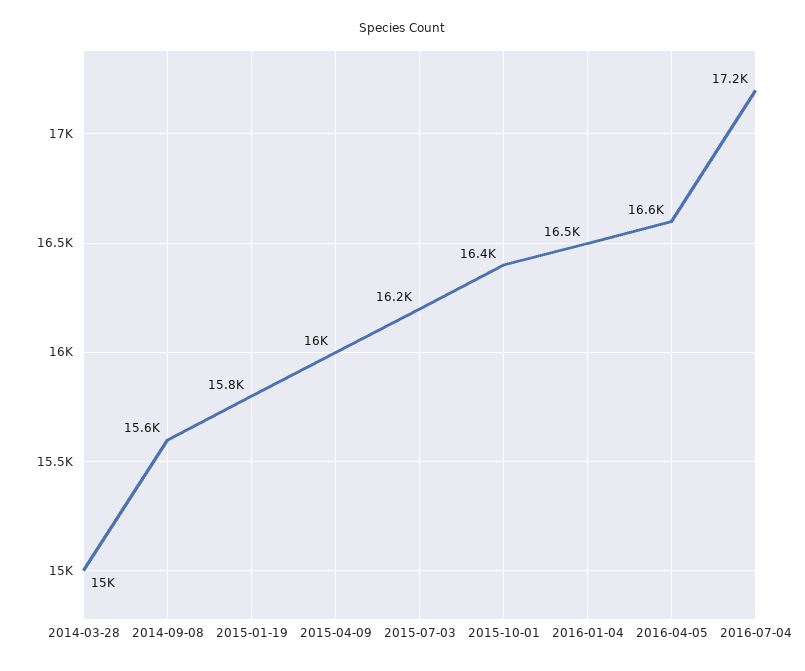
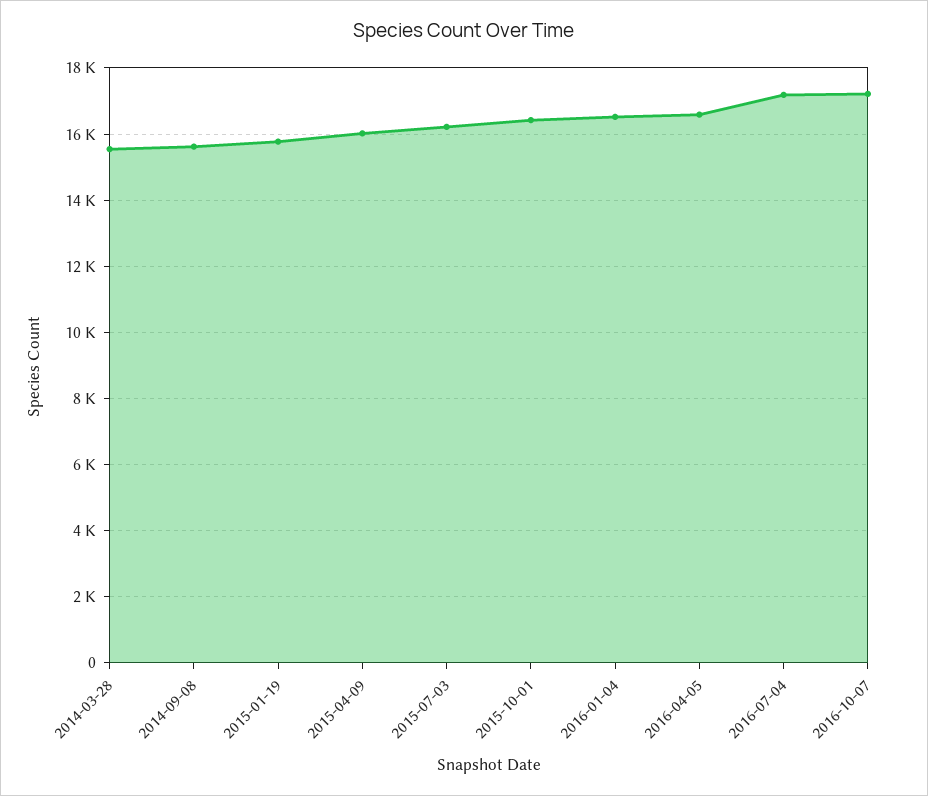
2014-03-28: 15000 -> 15600
2016-10-07: none -> 17200

